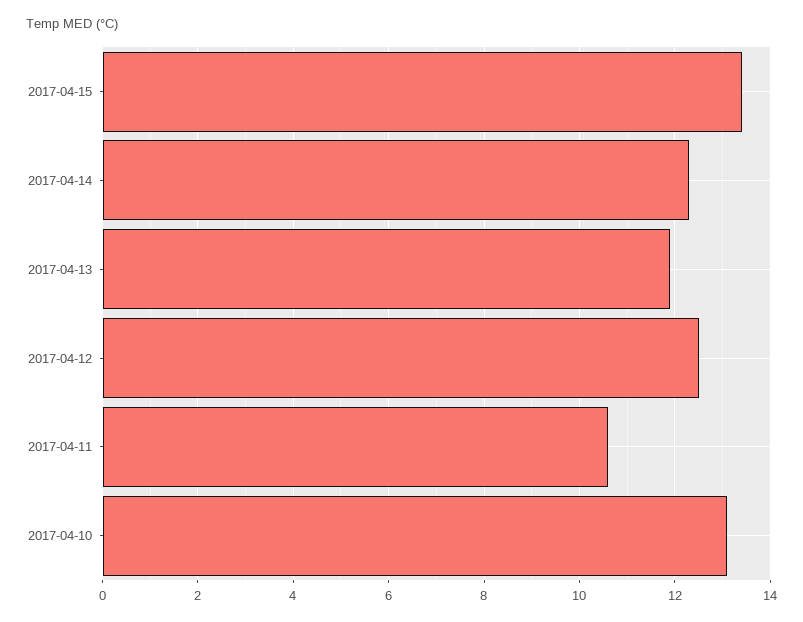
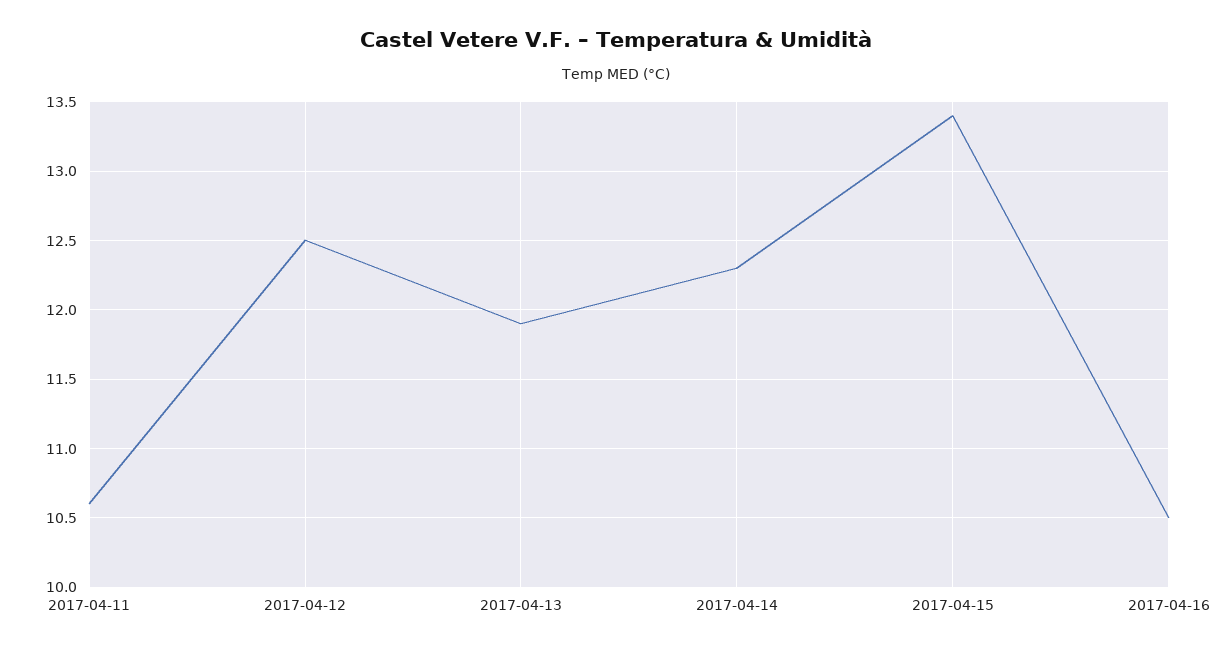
2017-04-10: 13 -> none
2017-04-16: none -> 10.5

